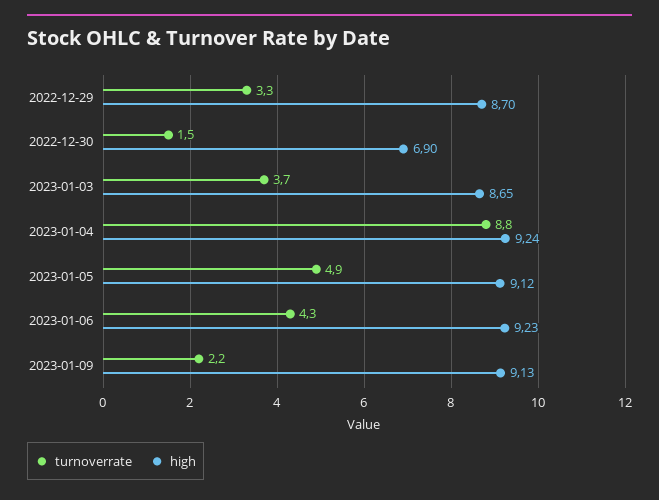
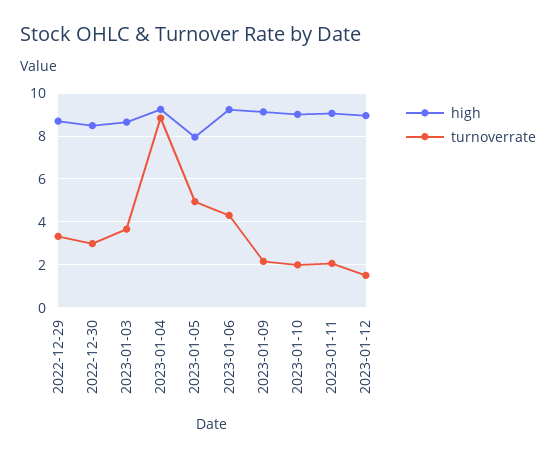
turnoverrate, 2022-12-30: 1.5 -> 3
high, 2022-12-30: 6.9 -> 8.5
high, 2023-01-05: 9.12 -> 8
high, 2023-01-10: none -> 9
turnoverrate, 2023-01-10: none -> 2
high, 2023-01-11: none -> 9
turnoverrate, 2023-01-11: none -> 2
high, 2023-01-12: none -> 9
turnoverrate, 2023-01-12: none -> 1.5

